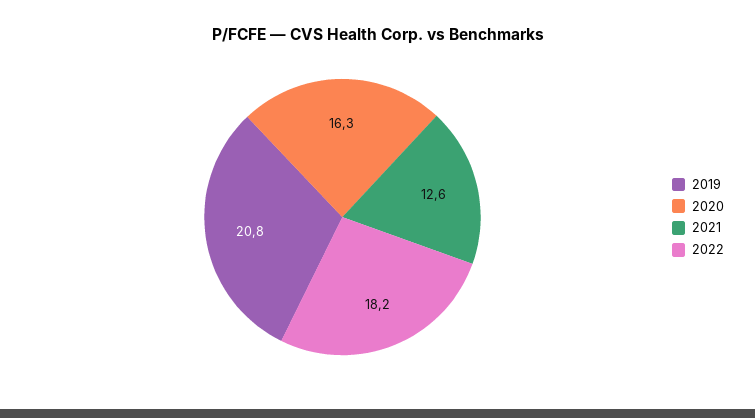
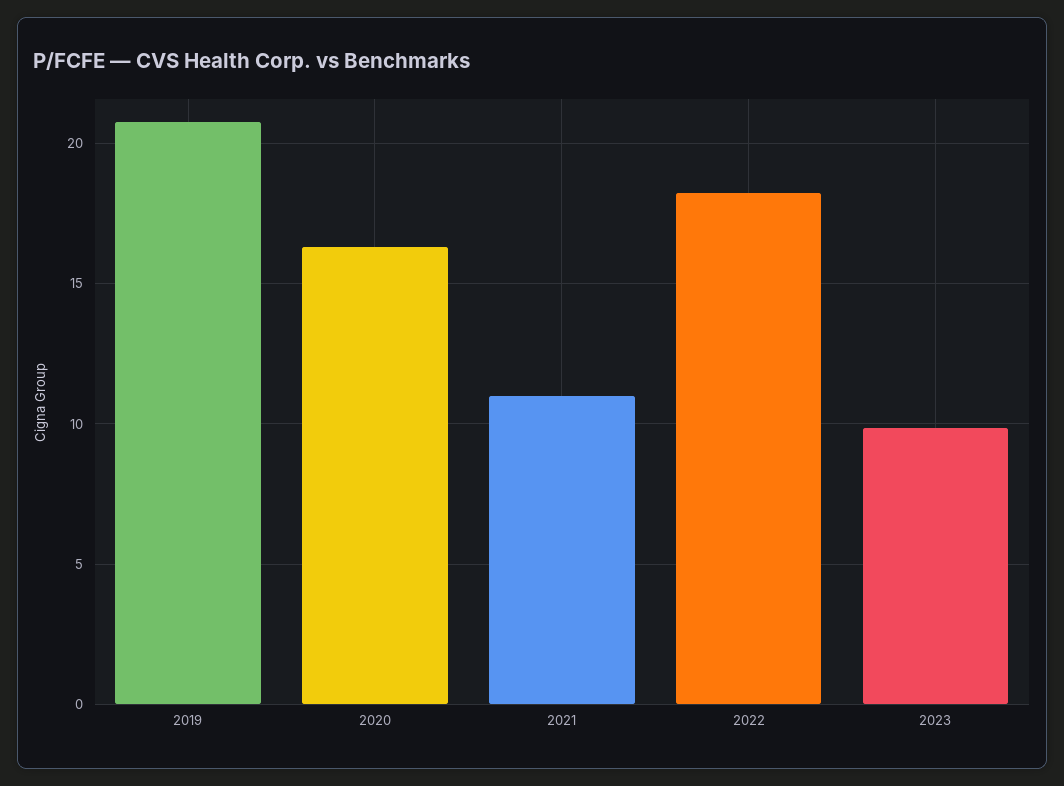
2021: 12.6 -> 11
2023: none -> 10

